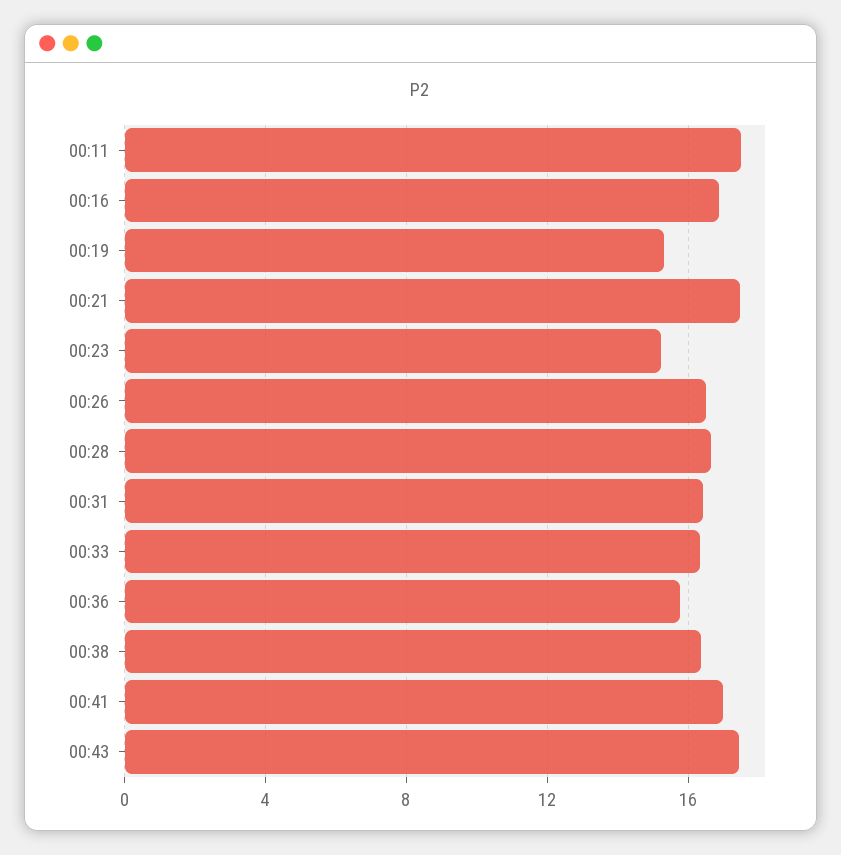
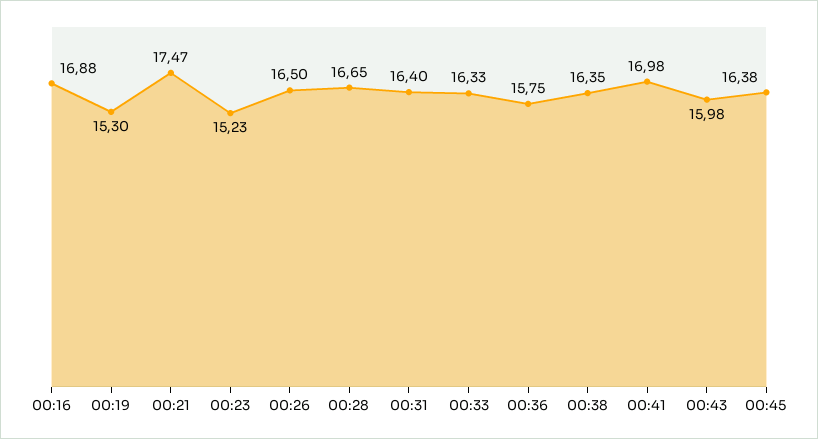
00:11: 17.5 -> none
00:43: 17.5 -> 15.98
00:45: none -> 16.38

